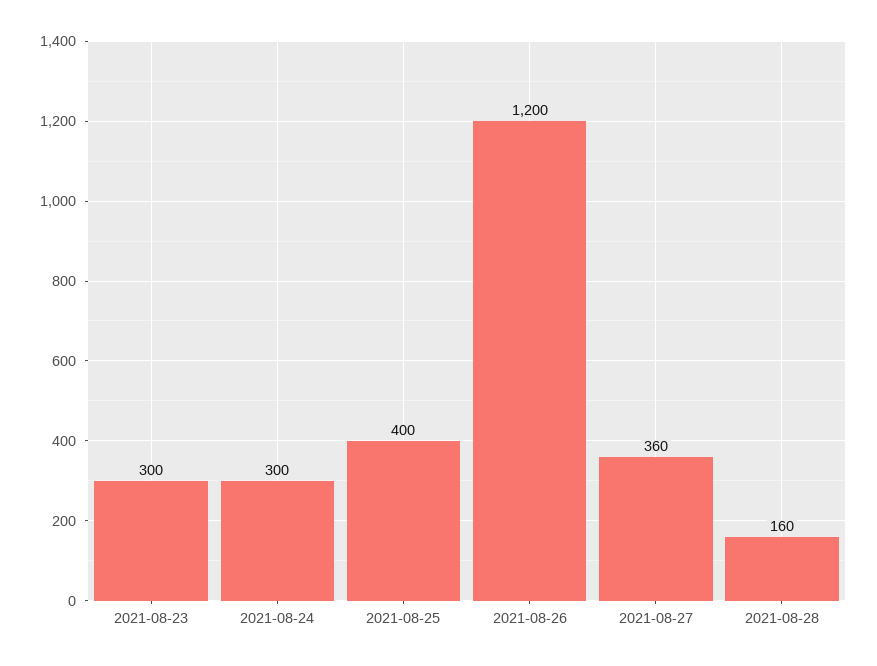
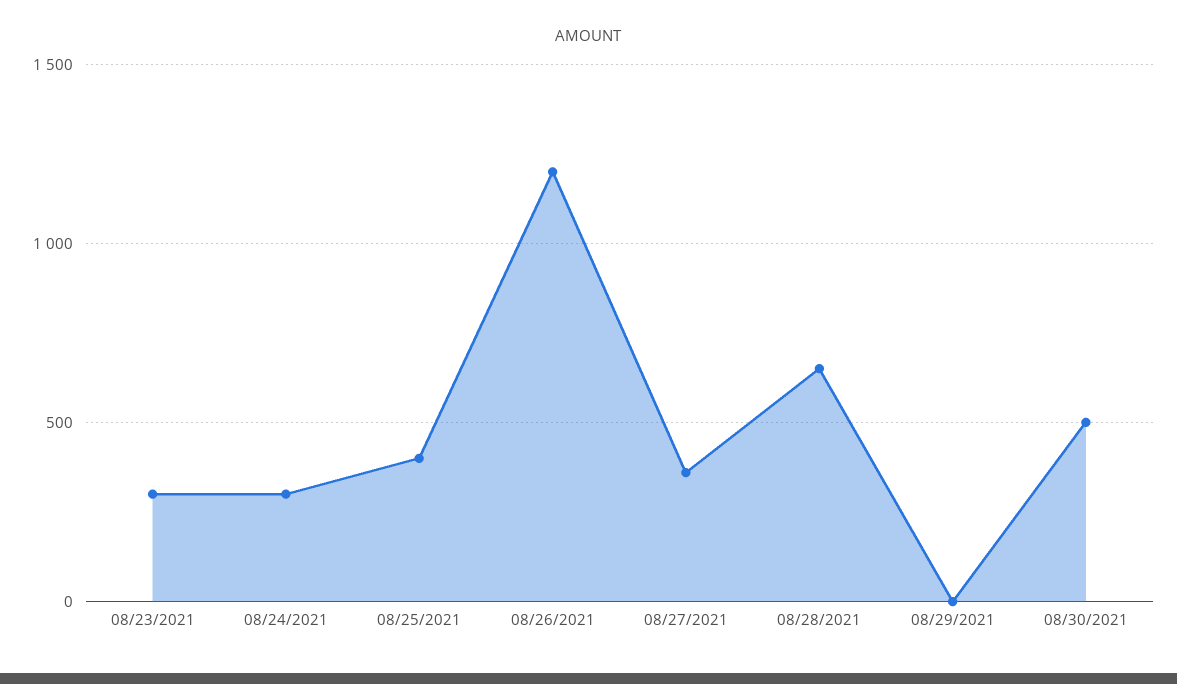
2021-08-28: 160 -> 650
08/29/2021: none -> 0
08/30/2021: none -> 500

